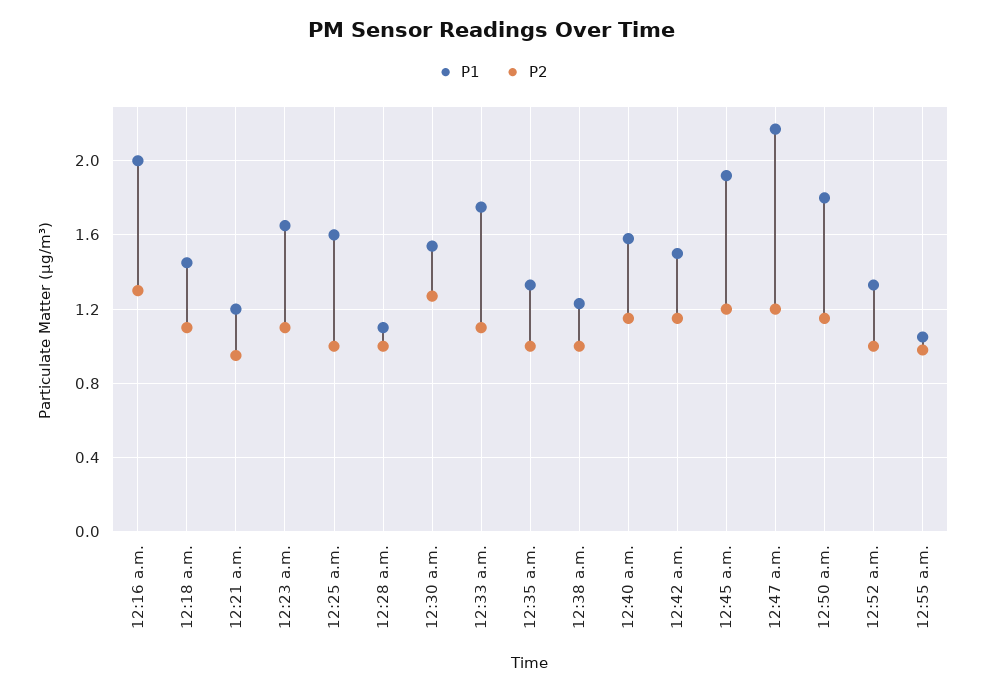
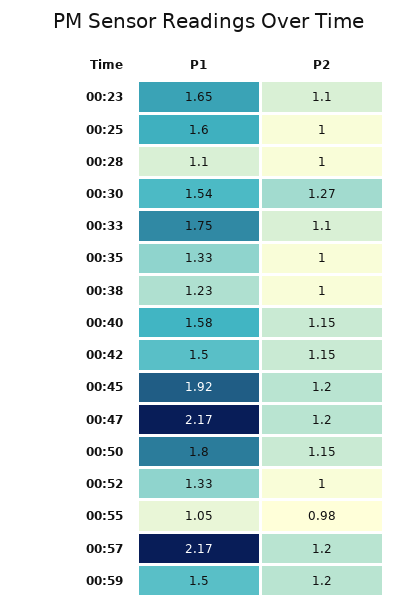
P1, 12:16 a.m.: 2 -> none
P2, 12:16 a.m.: 1.3 -> none
P1, 12:18 a.m.: 1.45 -> none
P2, 12:18 a.m.: 1.1 -> none
P1, 12:21 a.m.: 1.2 -> none
P2, 12:21 a.m.: 0.95 -> none
P1, 00:57: none -> 2.17
P2, 00:57: none -> 1.2
P1, 00:59: none -> 1.5
P2, 00:59: none -> 1.2

